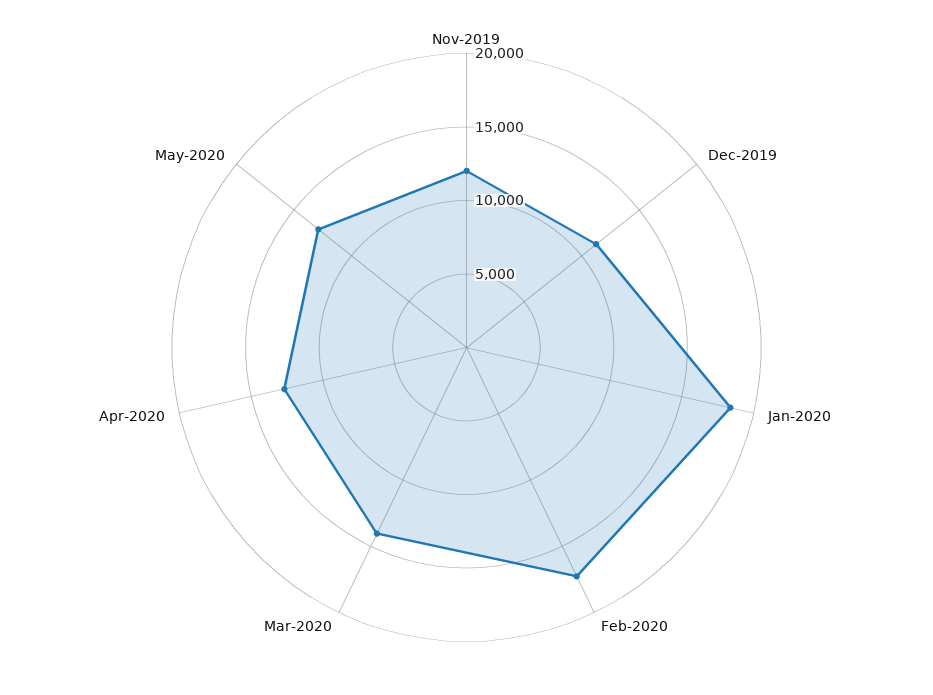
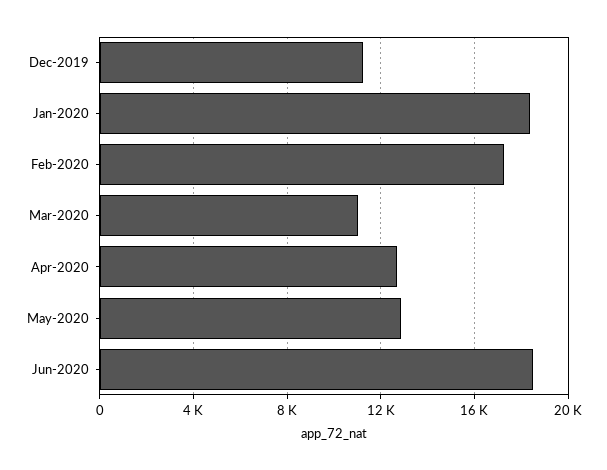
Nov-2019: 12000 -> none
Mar-2020: 14000 -> 11000
Jun-2020: none -> 18500

